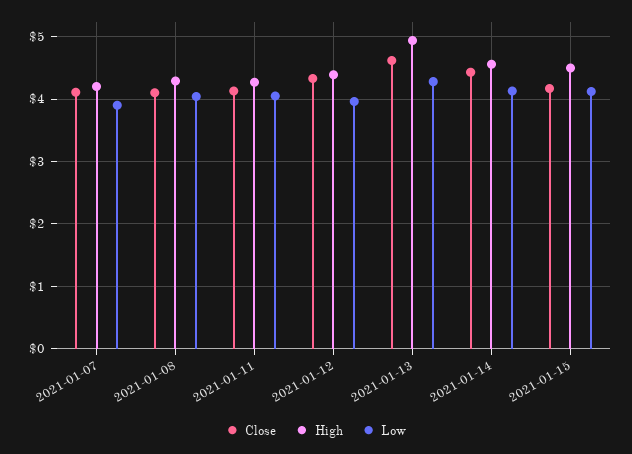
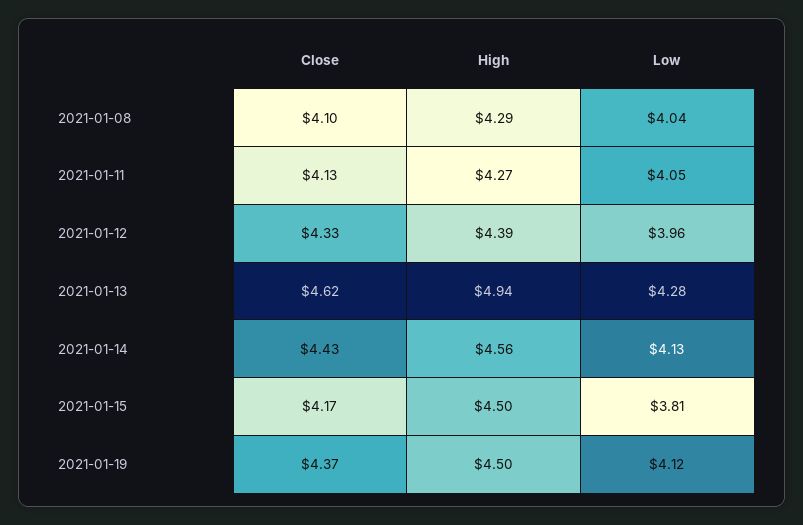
Close, 2021-01-07: 4.1 -> none
High, 2021-01-07: 4.2 -> none
Low, 2021-01-07: 3.9 -> none
Low, 2021-01-15: 4.1 -> 3.81
Close, 2021-01-19: none -> 4.37
High, 2021-01-19: none -> 4.5
Low, 2021-01-19: none -> 4.12

